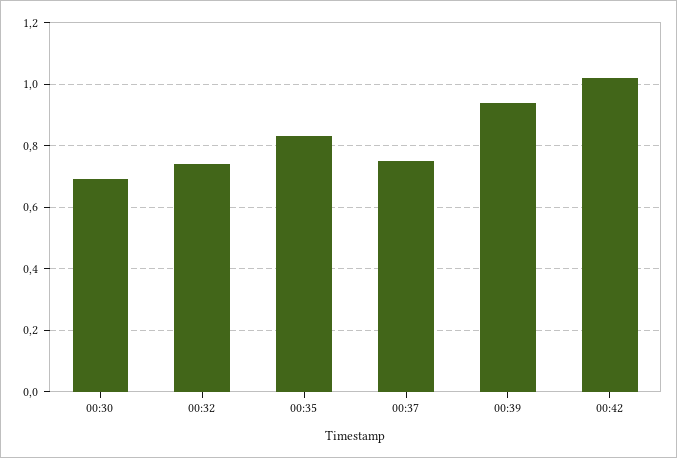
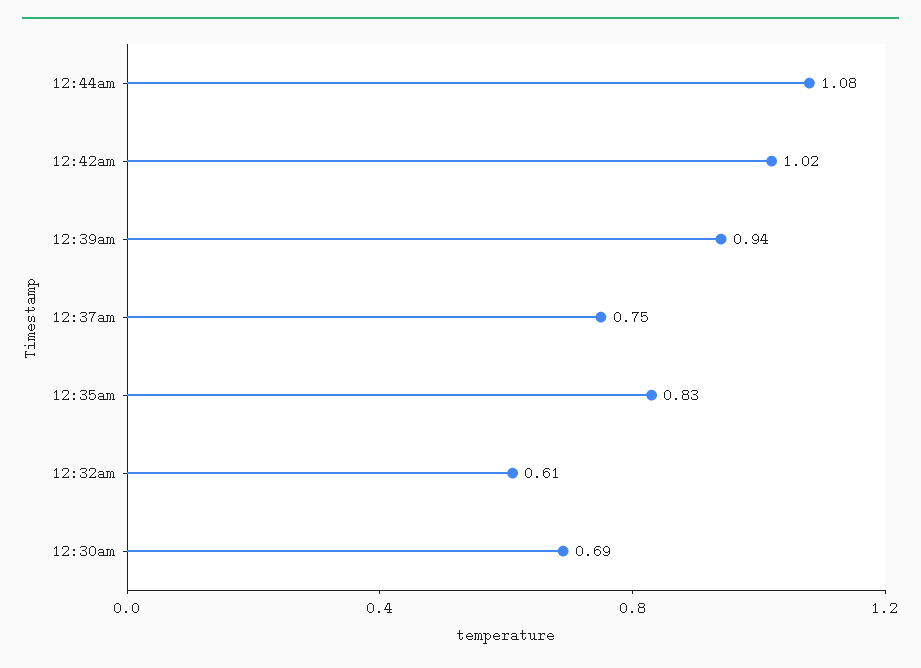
00:32: 0.75 -> 0.61
12:44am: none -> 1.08

